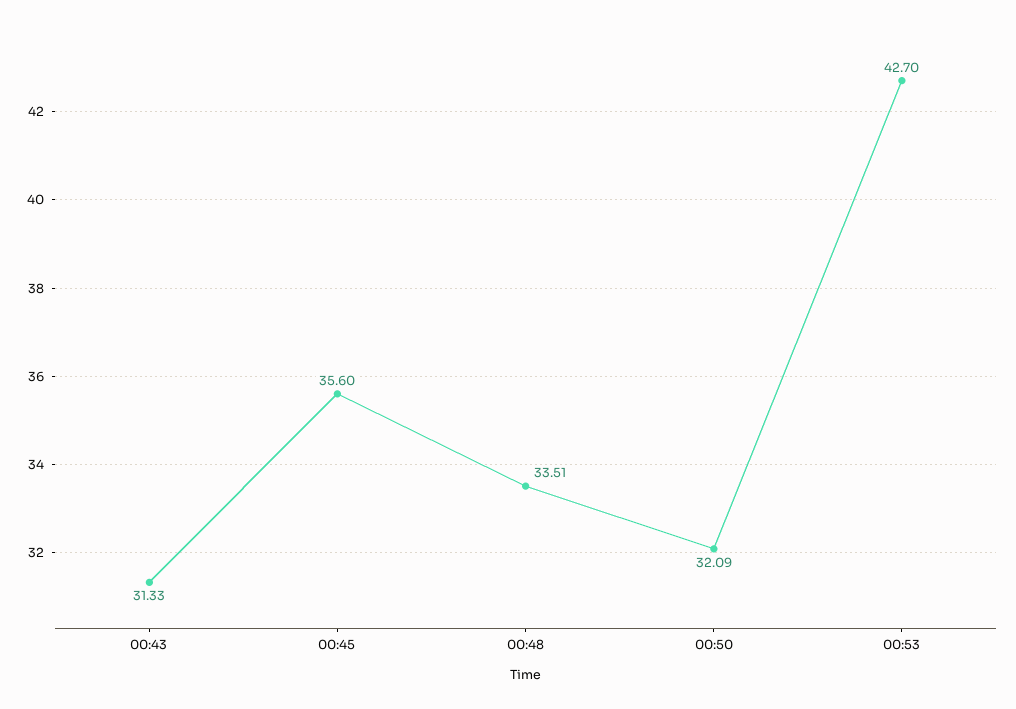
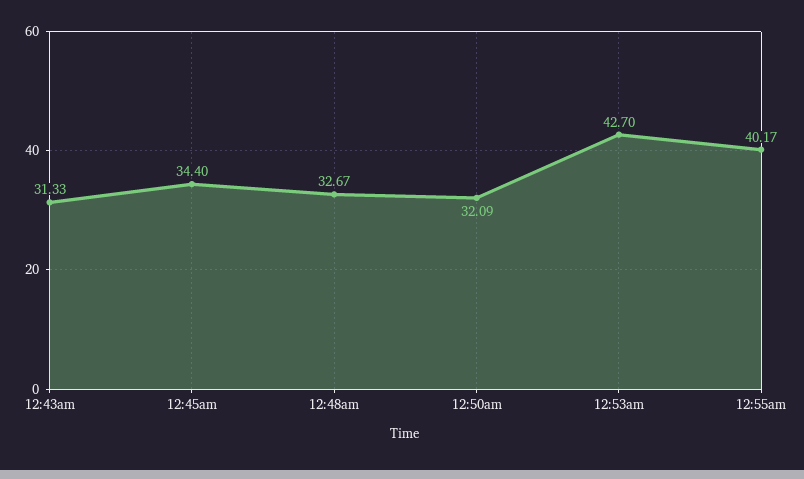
00:45: 35.6 -> 34.4
00:48: 33.51 -> 32.67
12:55am: none -> 40.17

